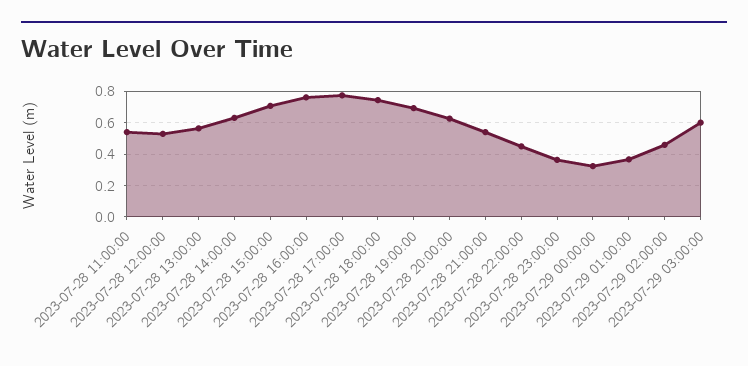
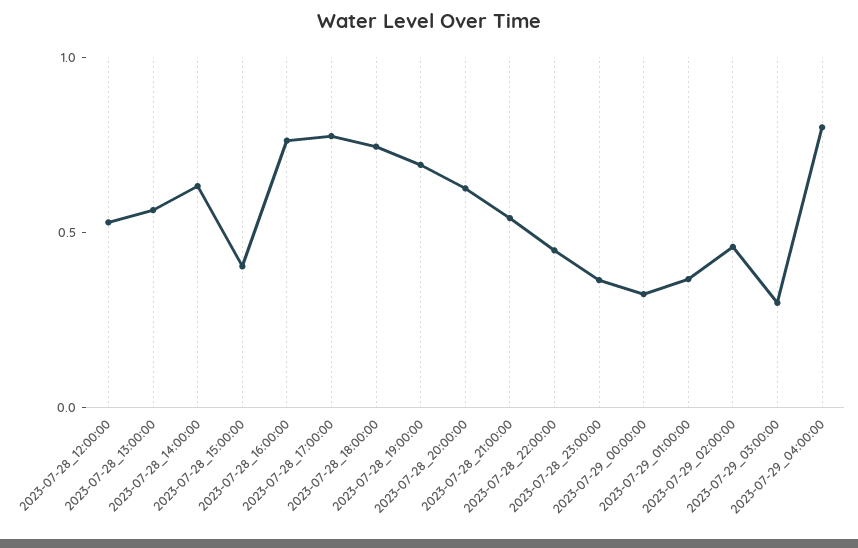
2023-07-28 11:00:00: 0.55 -> none
2023-07-28 15:00:00: 0.7 -> 0.4
2023-07-29 03:00:00: 0.6 -> 0.3
2023-07-29_04:00:00: none -> 0.8

